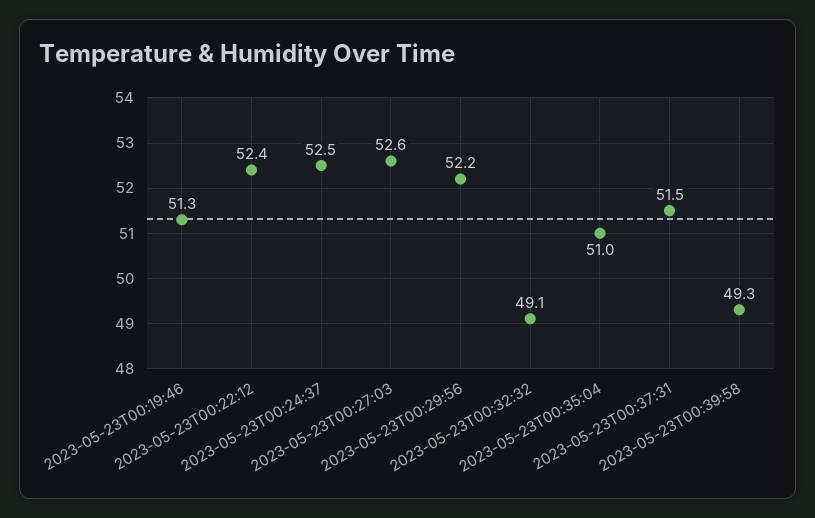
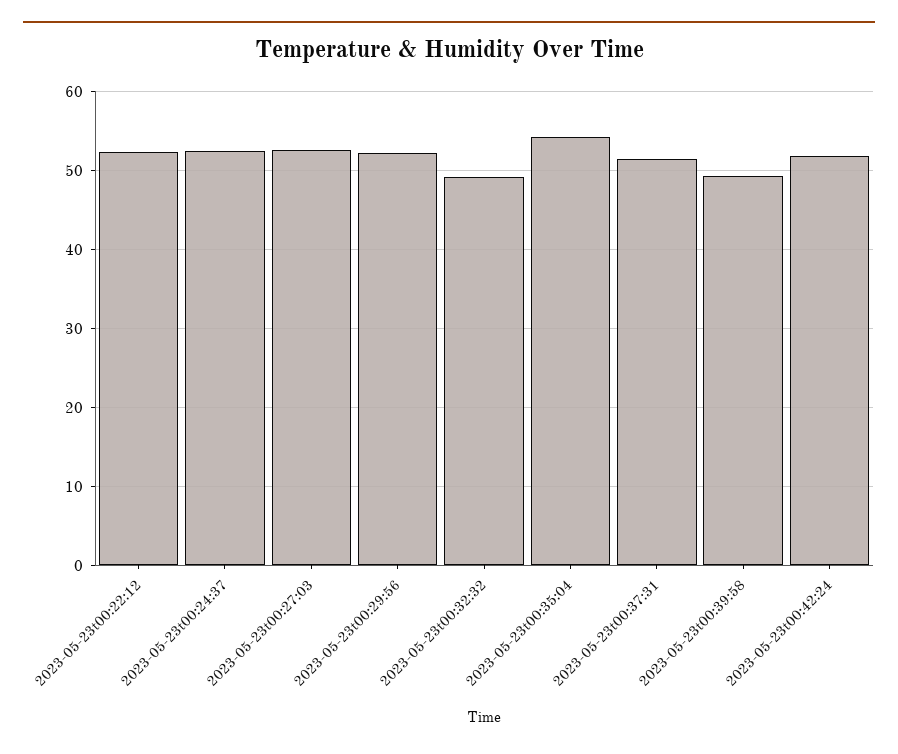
2023-05-23T00:19:46: 51.3 -> none
2023-05-23T00:35:04: 51 -> 54
2023-05-23t00:42:24: none -> 52

